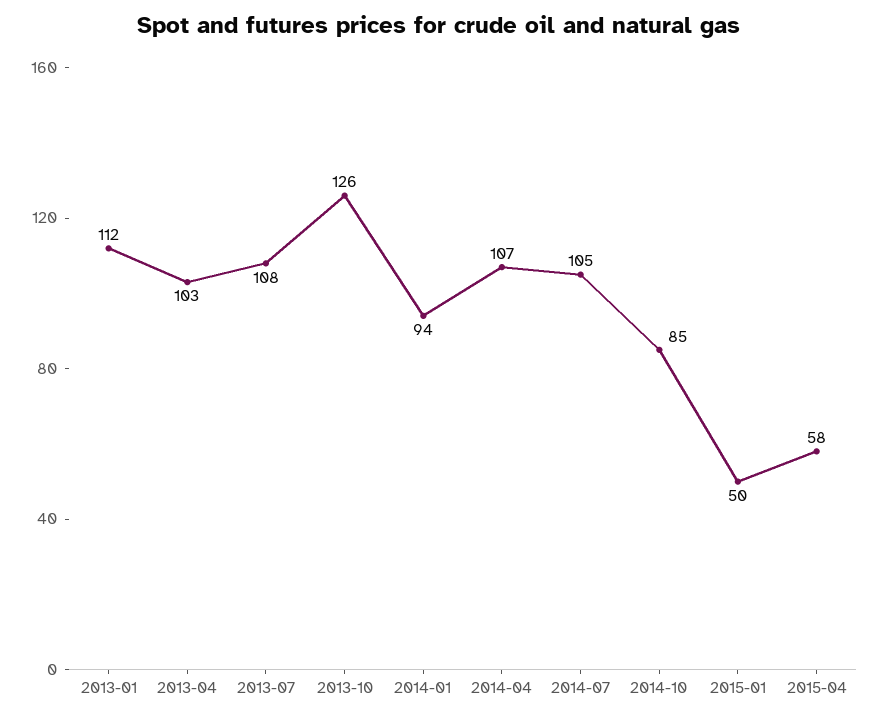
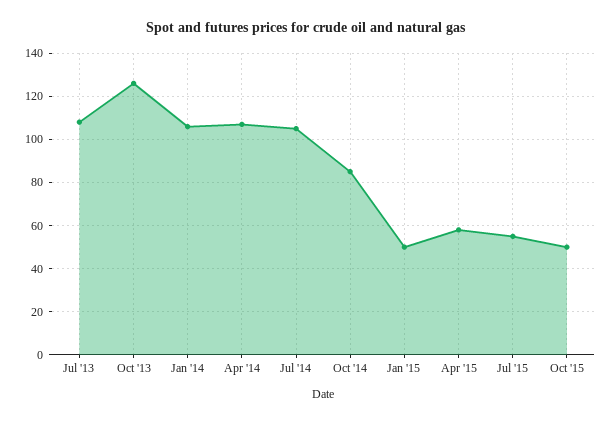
2013-01: 112 -> none
2013-04: 103 -> none
2014-01: 94 -> 105
Jul '15: none -> 55
Oct '15: none -> 50

